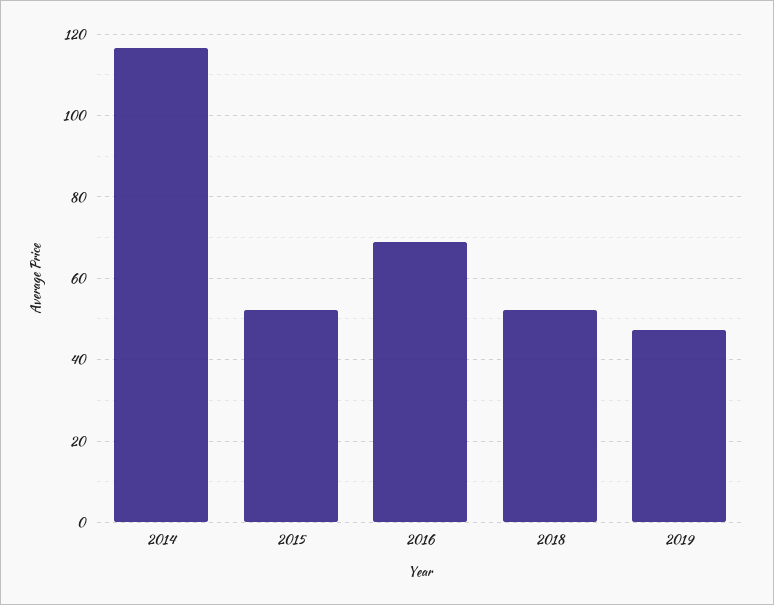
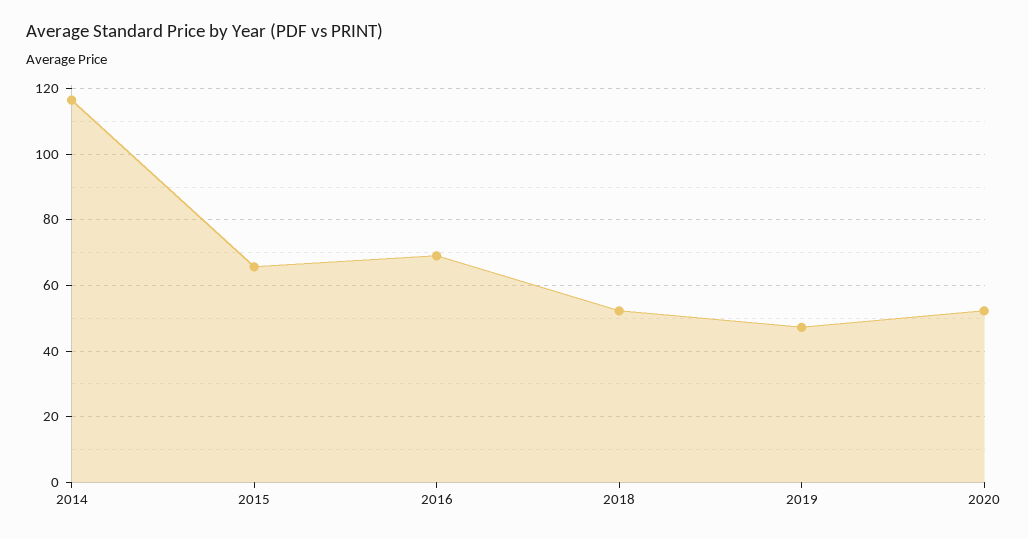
2015: 52 -> 66
2020: none -> 52

